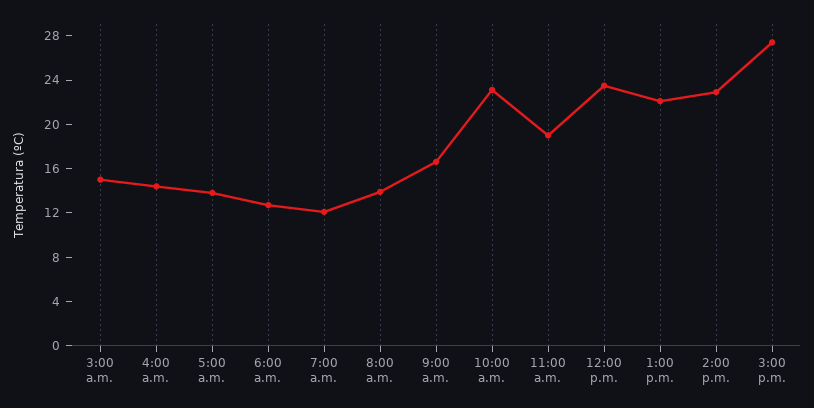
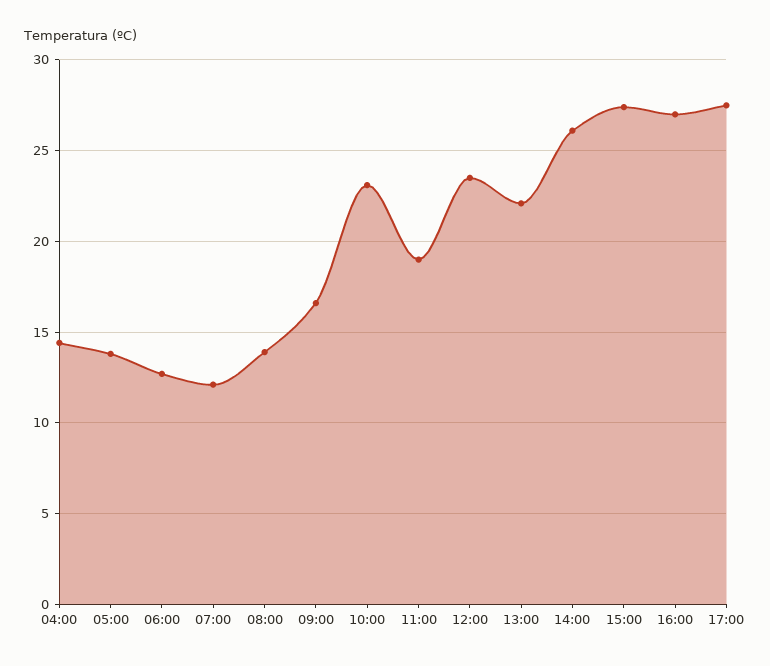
3:00 a.m.: 15 -> none
2:00 p.m.: 23 -> 26
16:00: none -> 27
17:00: none -> 27.5

